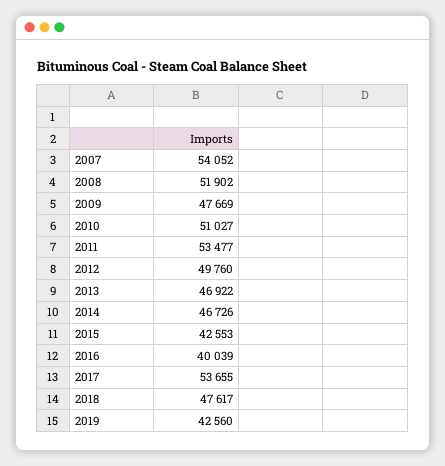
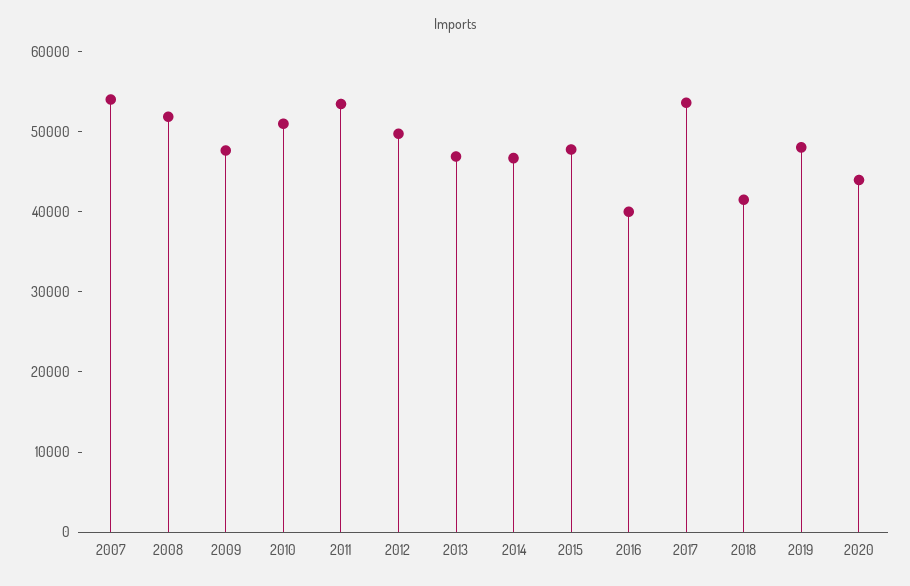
2015: 42553 -> 48000
2018: 47617 -> 42000
2019: 42560 -> 48000
2020: none -> 44000

